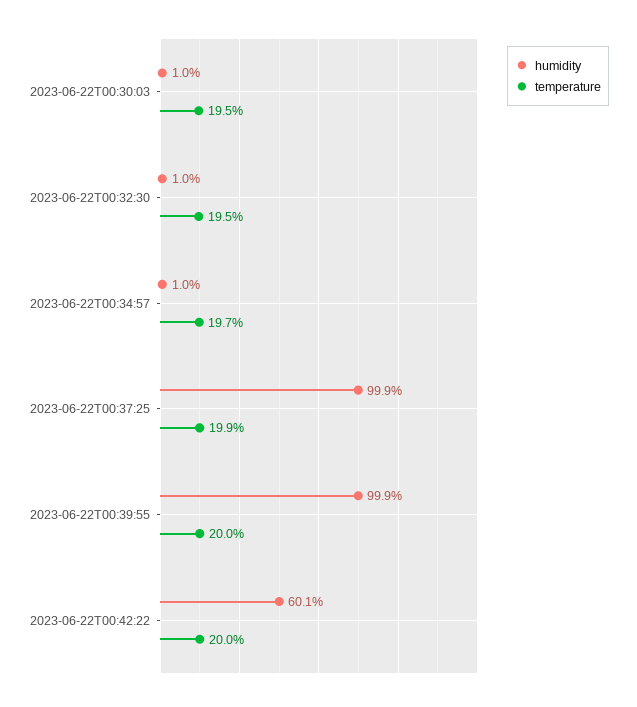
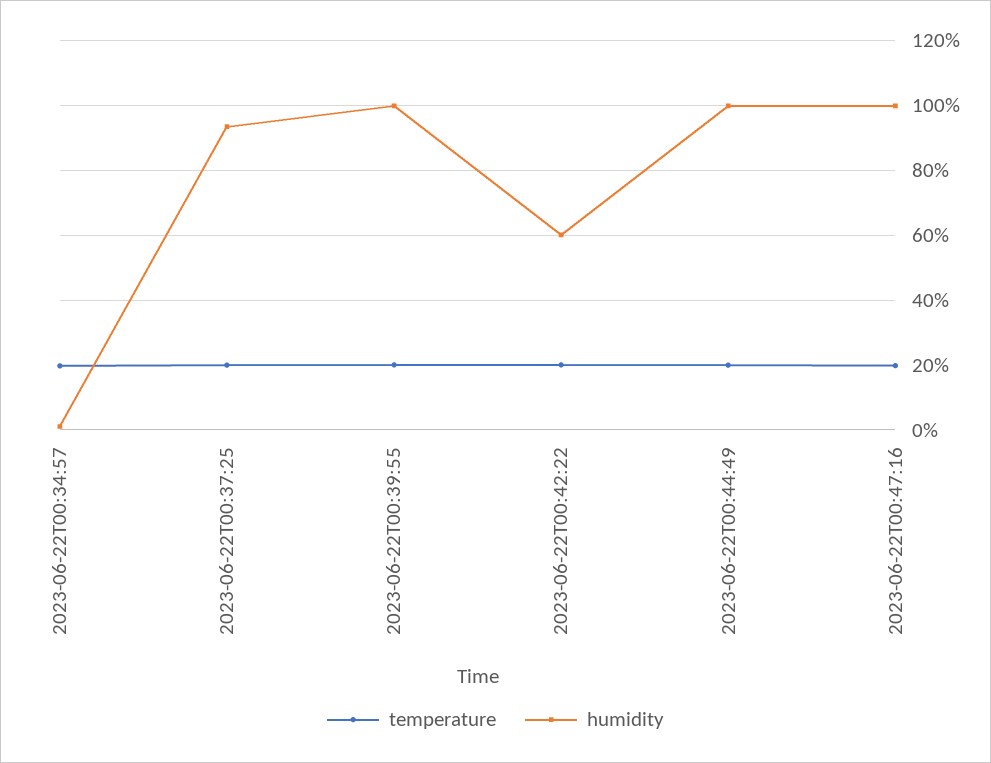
humidity, 2023-06-22T00:30:03: 1 -> none
temperature, 2023-06-22T00:30:03: 19.5 -> none
humidity, 2023-06-22T00:32:30: 1 -> none
temperature, 2023-06-22T00:32:30: 19.5 -> none
humidity, 2023-06-22T00:37:25: 99.9 -> 94
temperature, 2023-06-22T00:44:49: none -> 20
humidity, 2023-06-22T00:44:49: none -> 100
temperature, 2023-06-22T00:47:16: none -> 20
humidity, 2023-06-22T00:47:16: none -> 100

